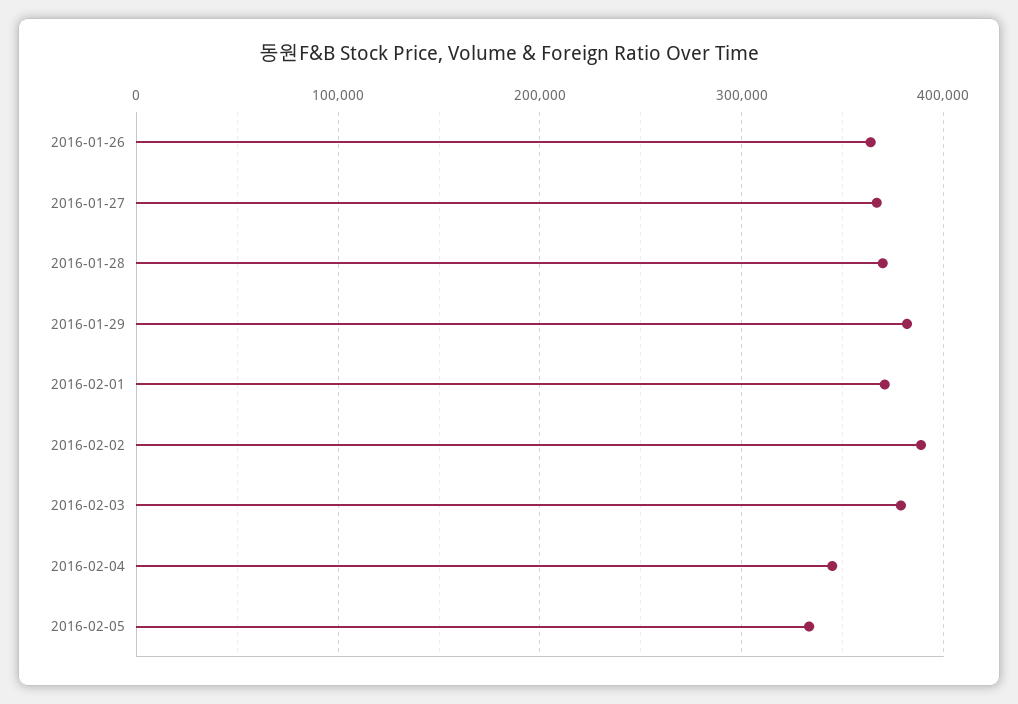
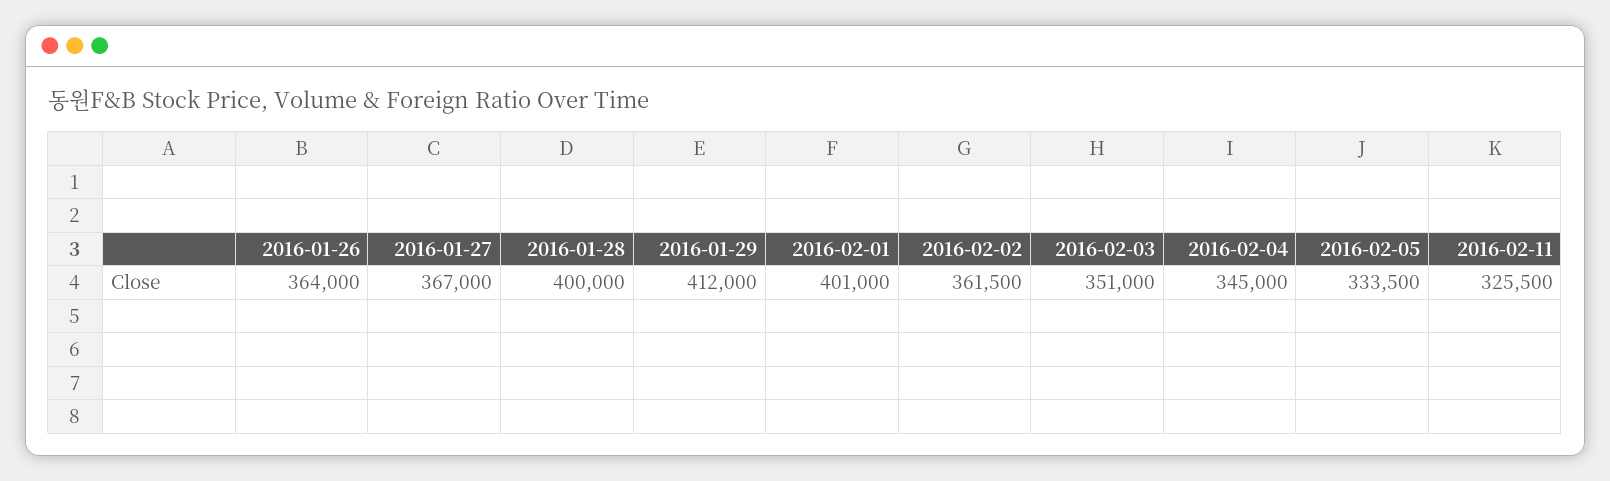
2016-01-28: 370000 -> 400000
2016-01-29: 380000 -> 412000
2016-02-01: 370000 -> 401000
2016-02-02: 390000 -> 361500
2016-02-03: 380000 -> 351000
2016-02-11: none -> 325500

